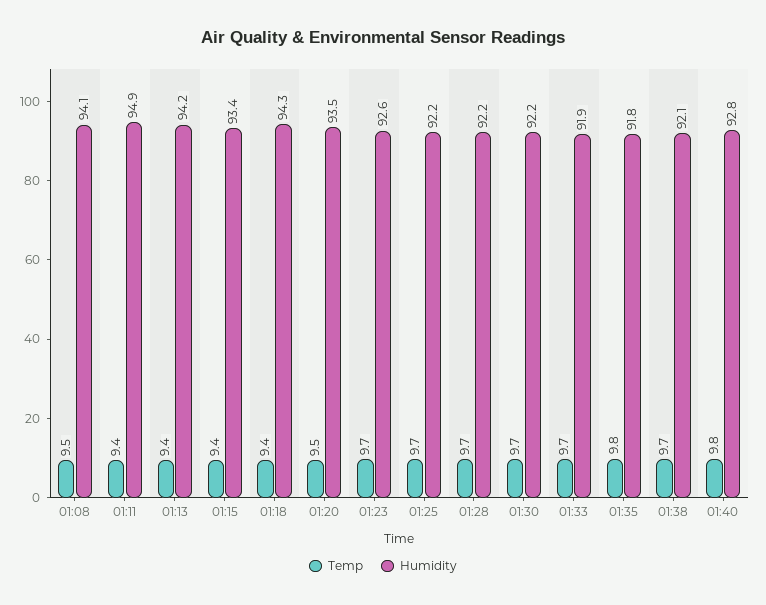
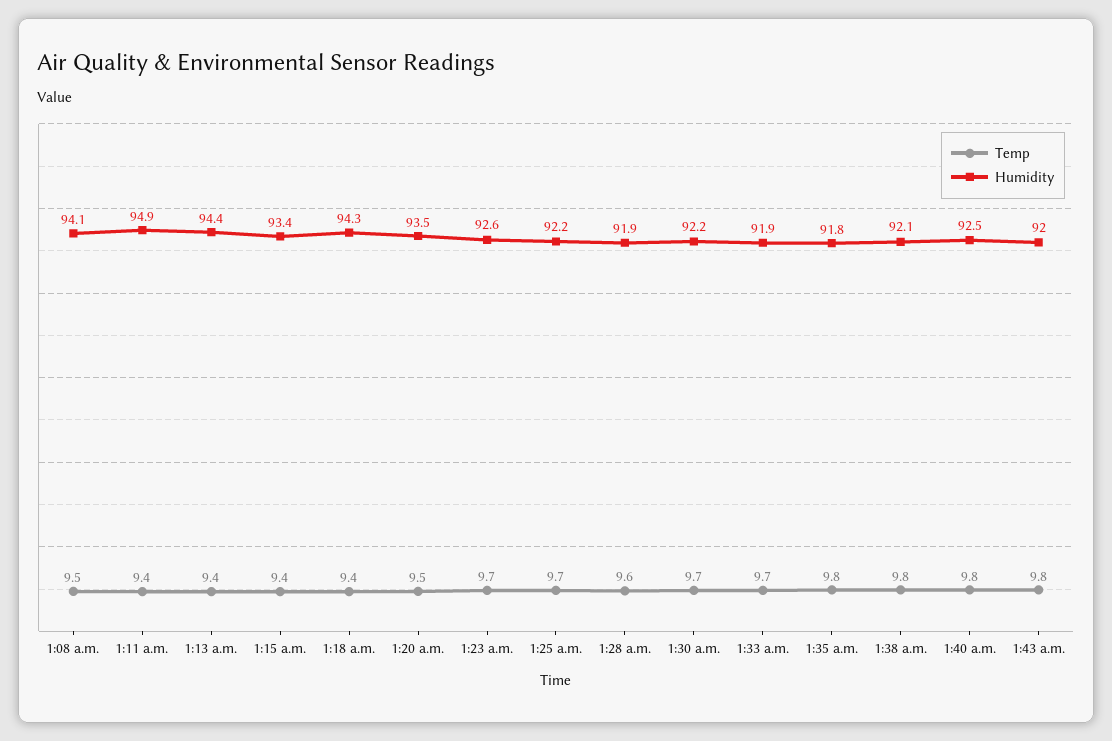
Humidity, 01:13: 94.2 -> 94.4
Temp, 01:28: 9.7 -> 9.6
Humidity, 01:28: 92.2 -> 91.9
Temp, 01:38: 9.7 -> 9.8
Humidity, 01:40: 92.8 -> 92.5
Temp, 1:43 a.m.: none -> 9.8
Humidity, 1:43 a.m.: none -> 92

